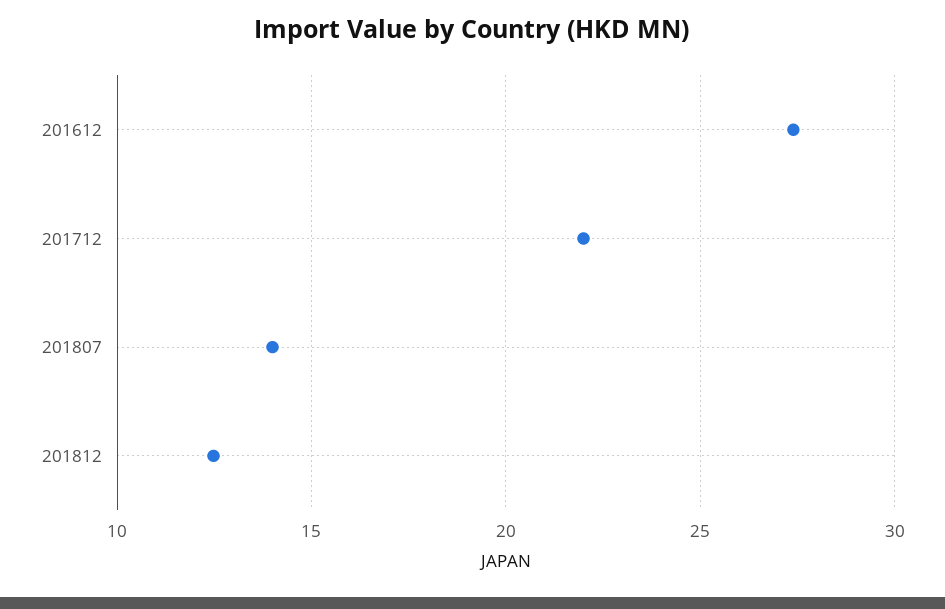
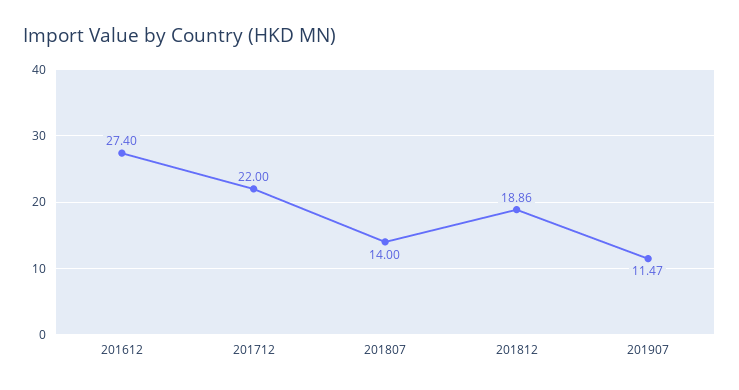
201812: 12.5 -> 18.86
201907: none -> 11.47

